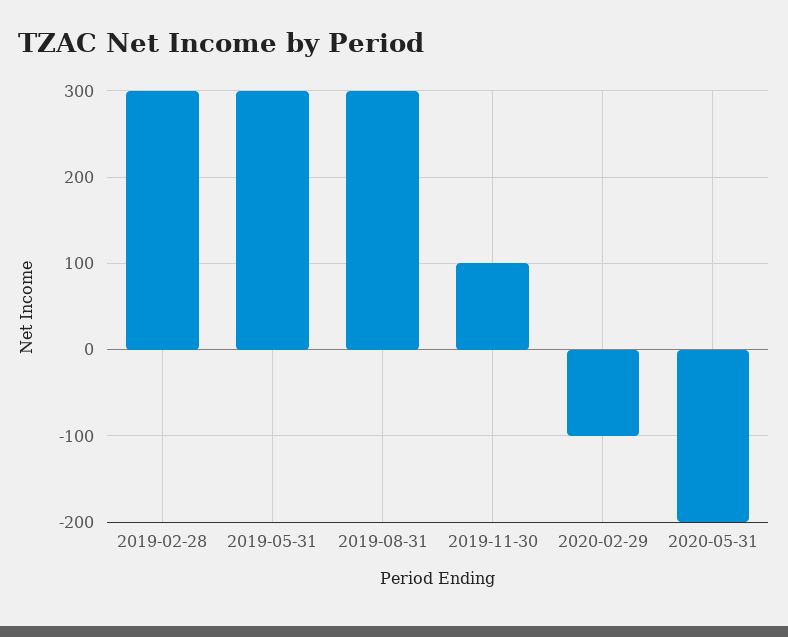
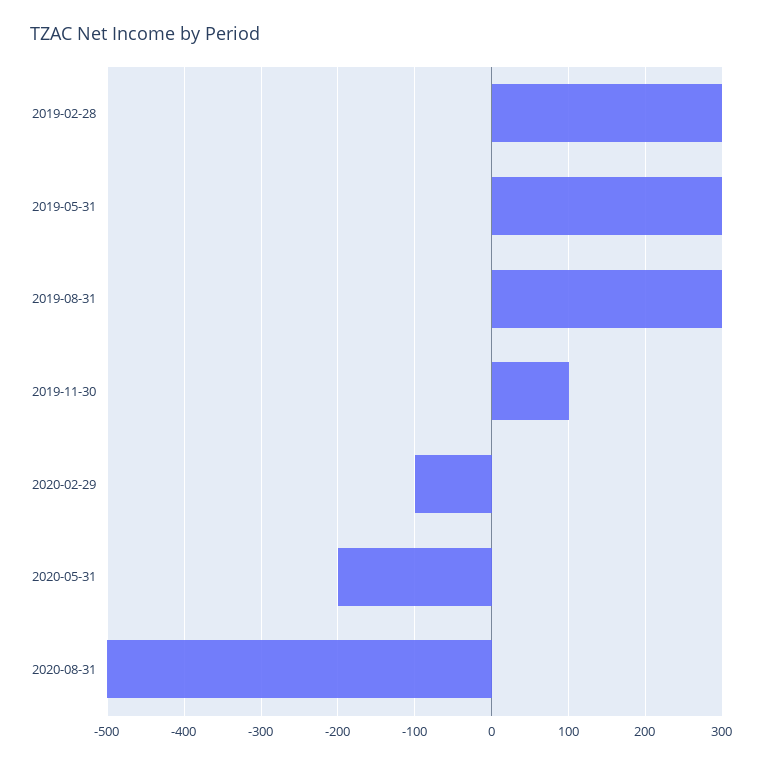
2020-08-31: none -> -500

